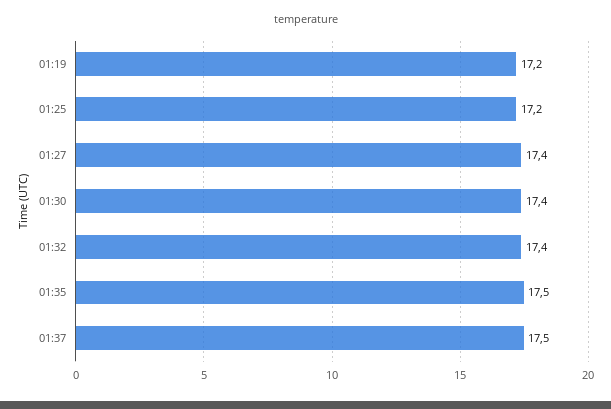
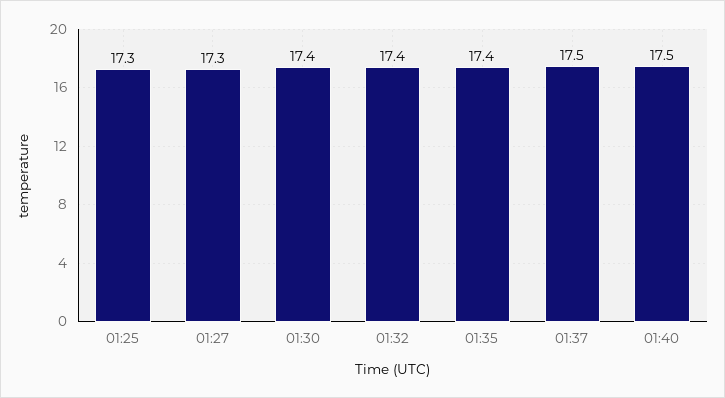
01:19: 17.2 -> none
01:25: 17.2 -> 17.3
01:27: 17.4 -> 17.3
01:35: 17.5 -> 17.4
01:40: none -> 17.5

